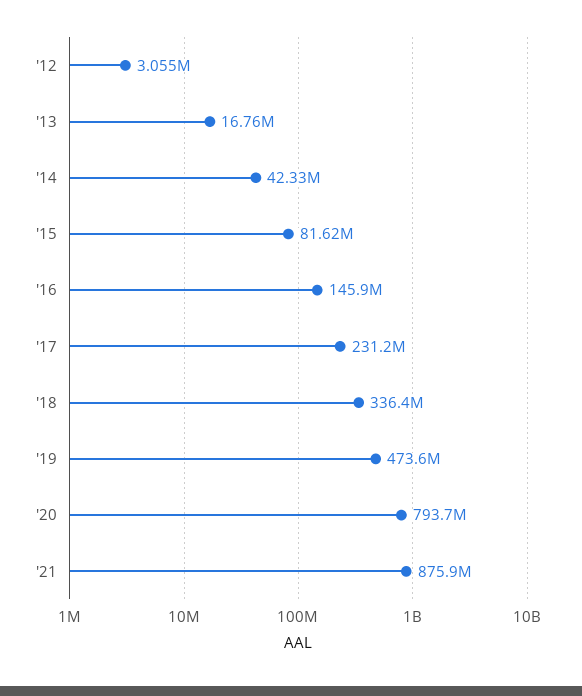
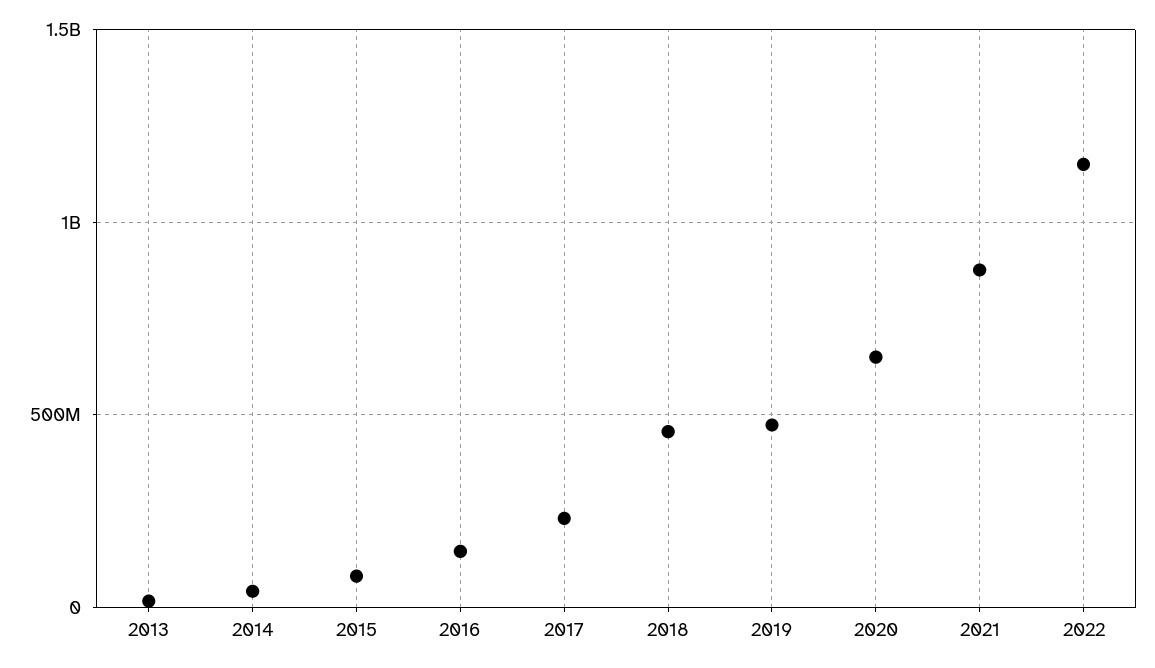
'12: 3055000 -> none
'18: 336400000 -> 450000000
'20: 793700000 -> 650000000
2022: none -> 1150000000

